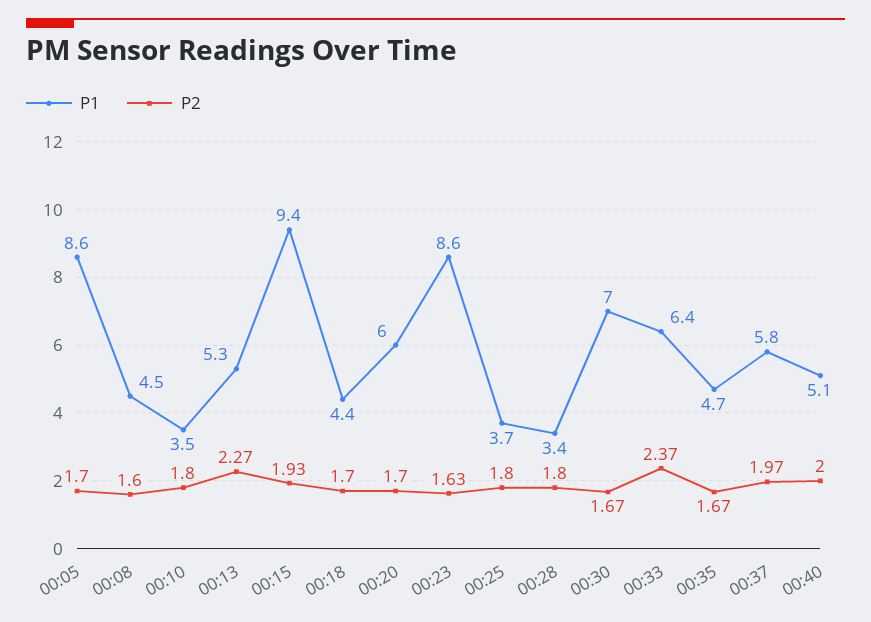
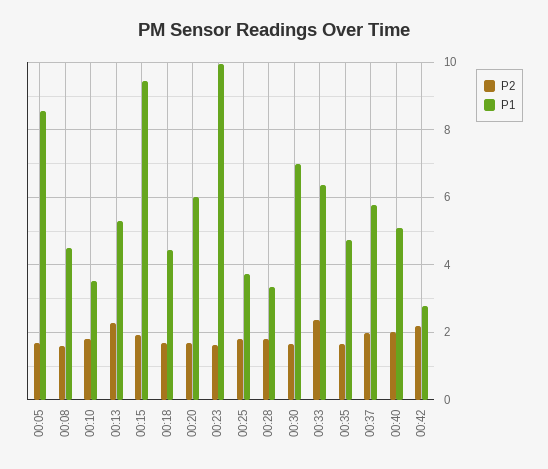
P1, 00:23: 8.6 -> 10
P2, 00:42: none -> 2.2
P1, 00:42: none -> 2.8

